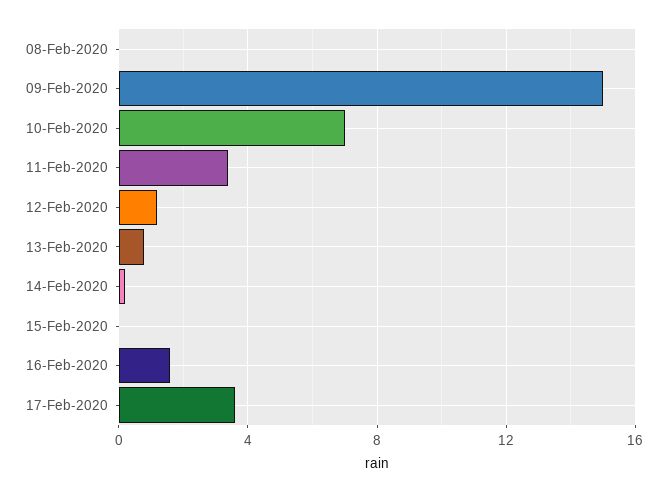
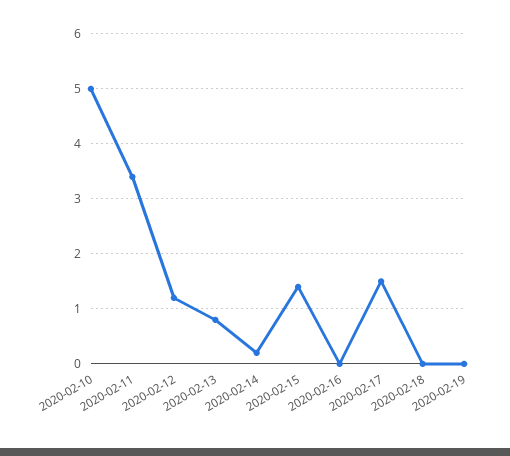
08-Feb-2020: 0 -> none
09-Feb-2020: 15 -> none
10-Feb-2020: 7 -> 5
15-Feb-2020: 0 -> 1.5
16-Feb-2020: 1.5 -> 0
17-Feb-2020: 3.5 -> 1.5
2020-02-18: none -> 0
2020-02-19: none -> 0

